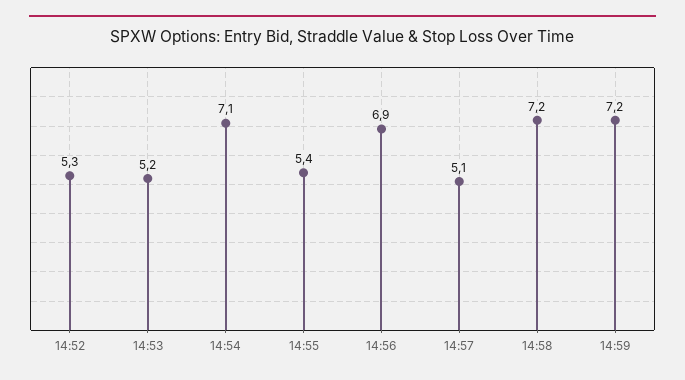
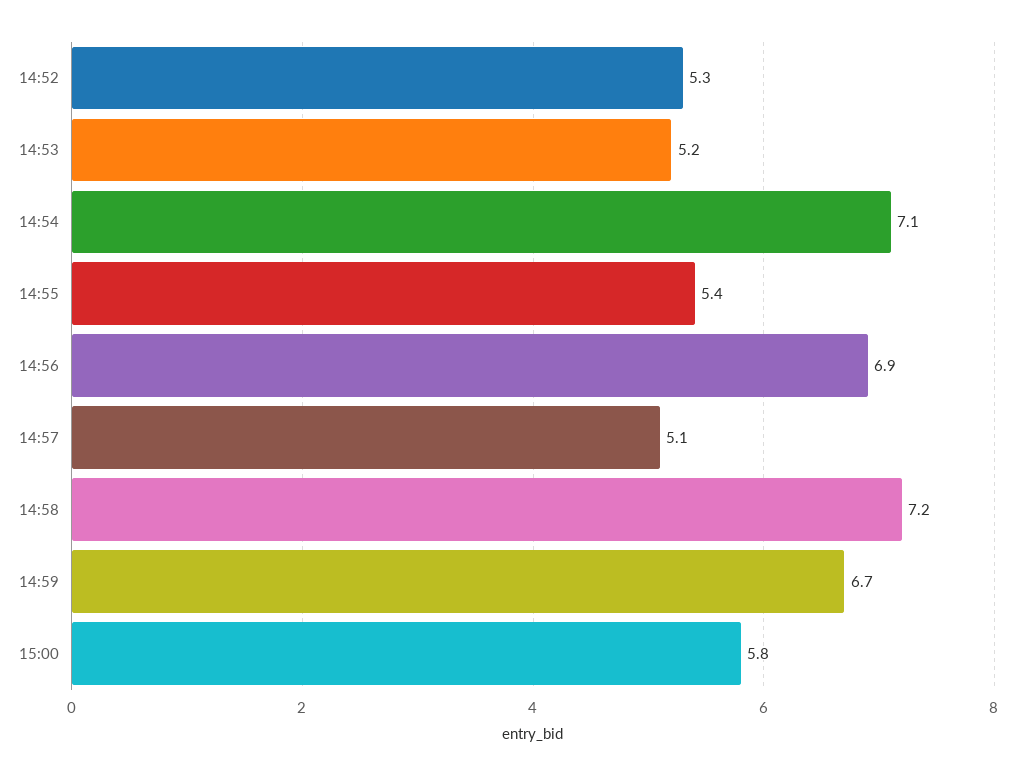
14:59: 7.2 -> 6.7
15:00: none -> 5.8

